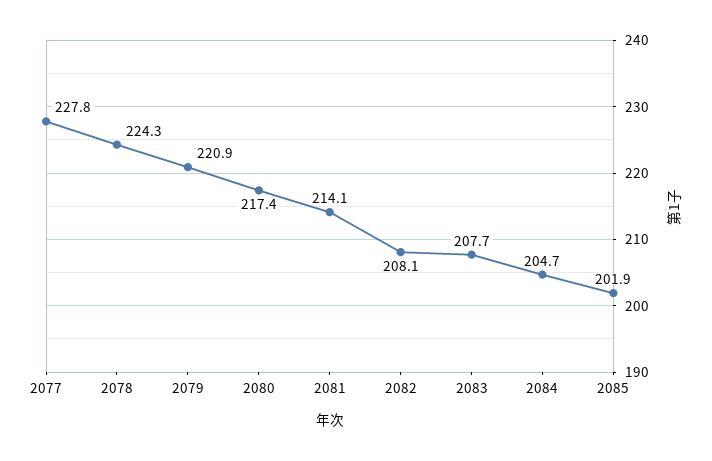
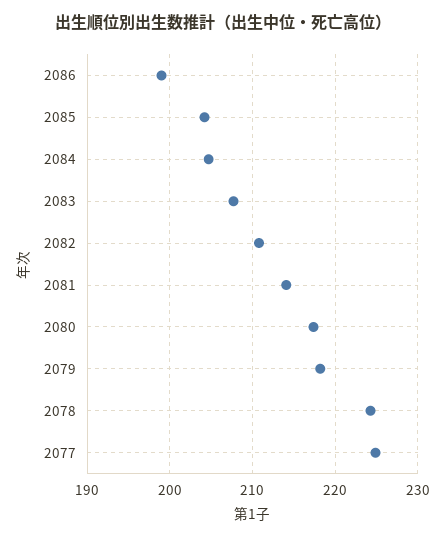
2077: 227.8 -> 225
2079: 220.9 -> 218
2082: 208.1 -> 211
2085: 201.9 -> 204
2086: none -> 199

